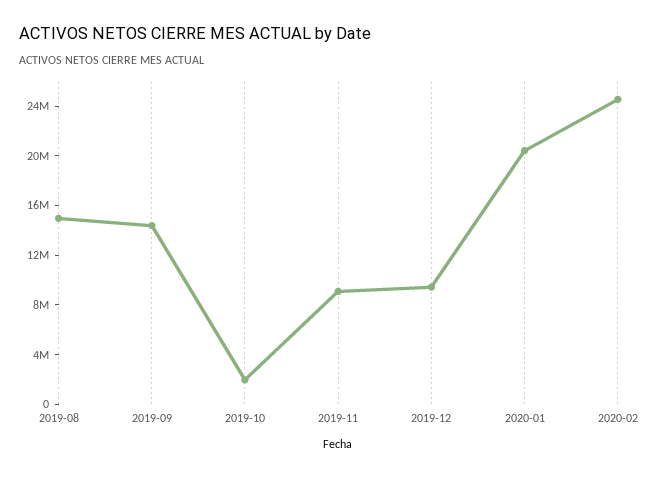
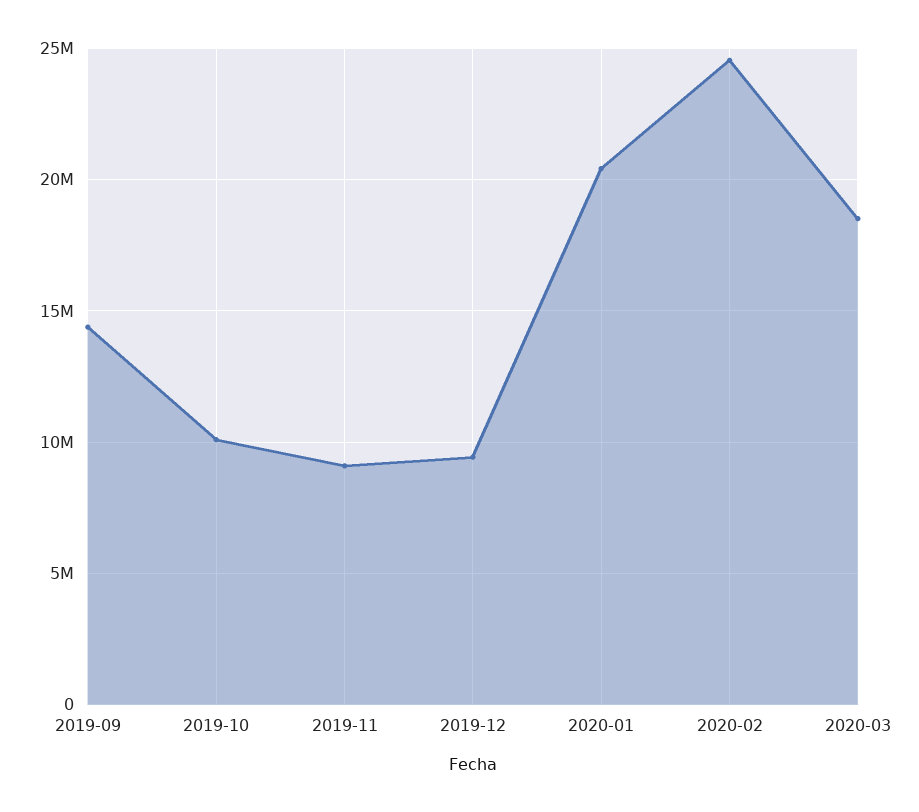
2019-08: 15000000 -> none
2019-10: 2000000 -> 10000000
2020-03: none -> 18500000

